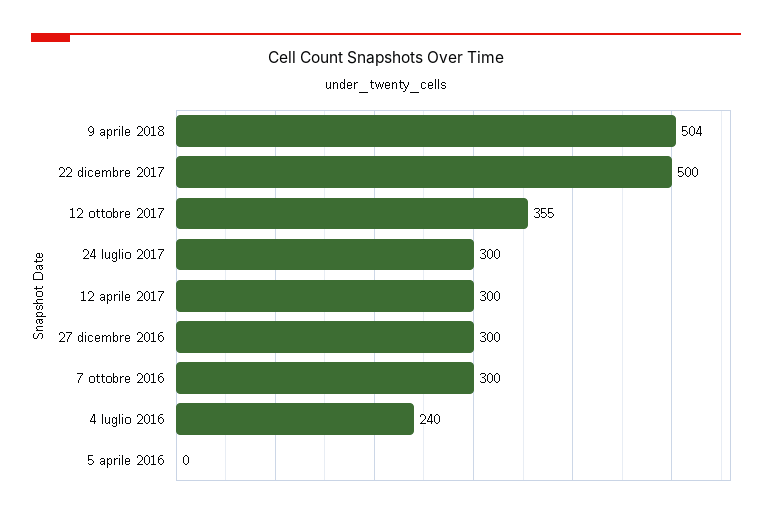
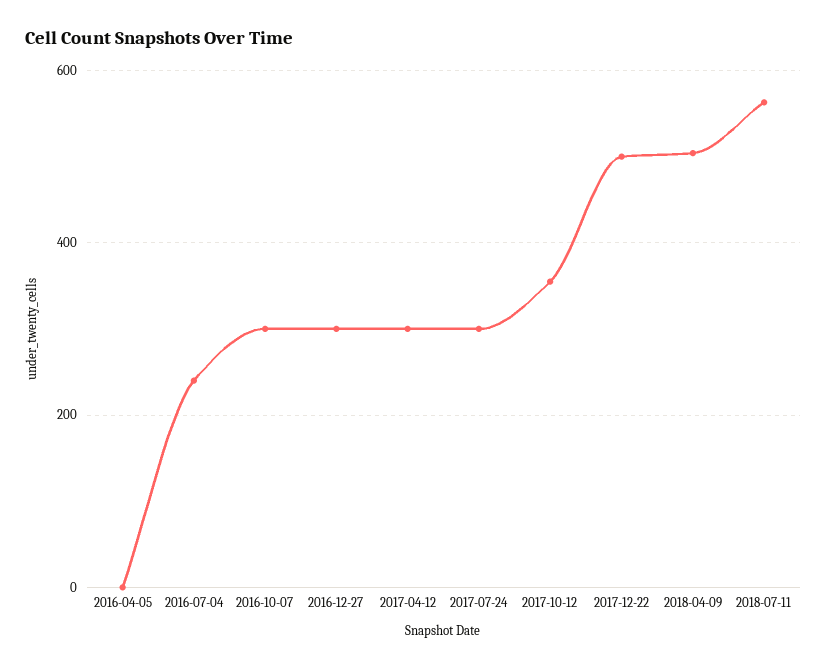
2018-07-11: none -> 560

